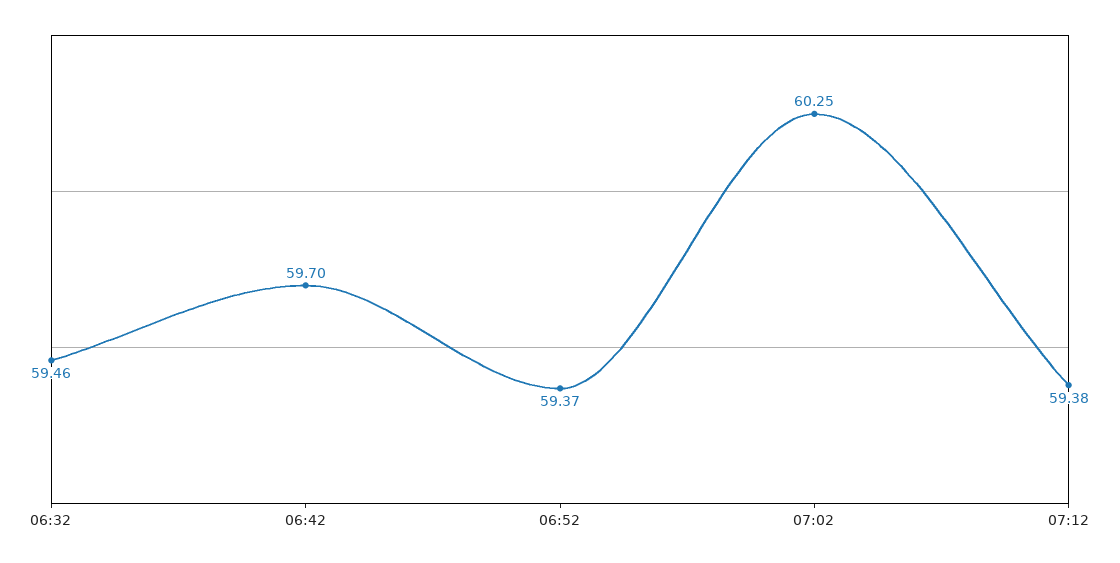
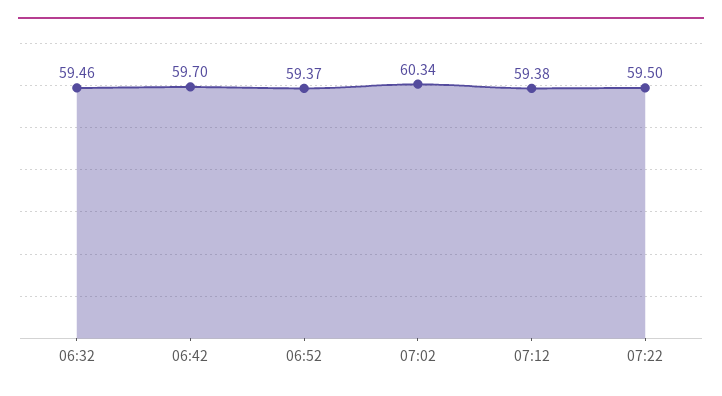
07:02: 60.25 -> 60.34
07:22: none -> 59.5

